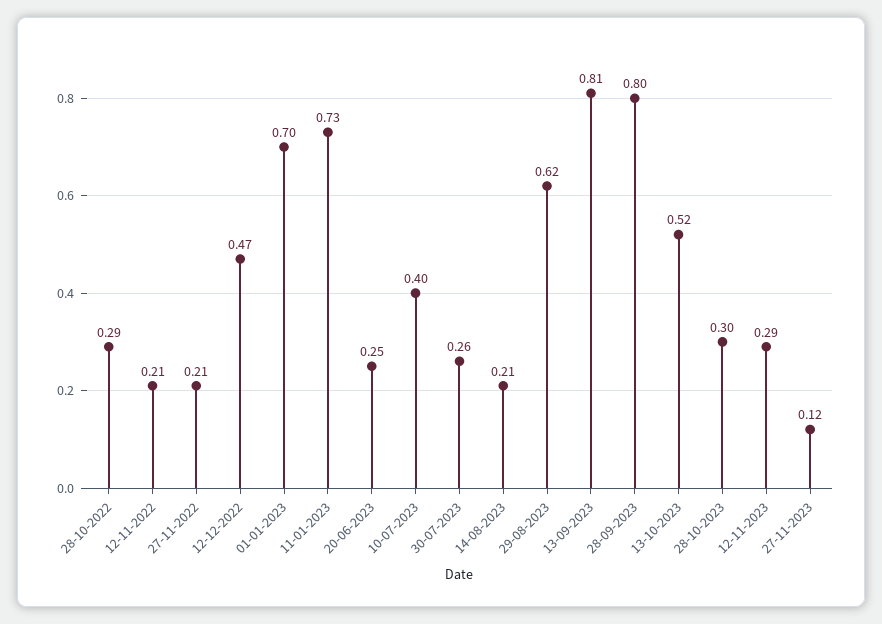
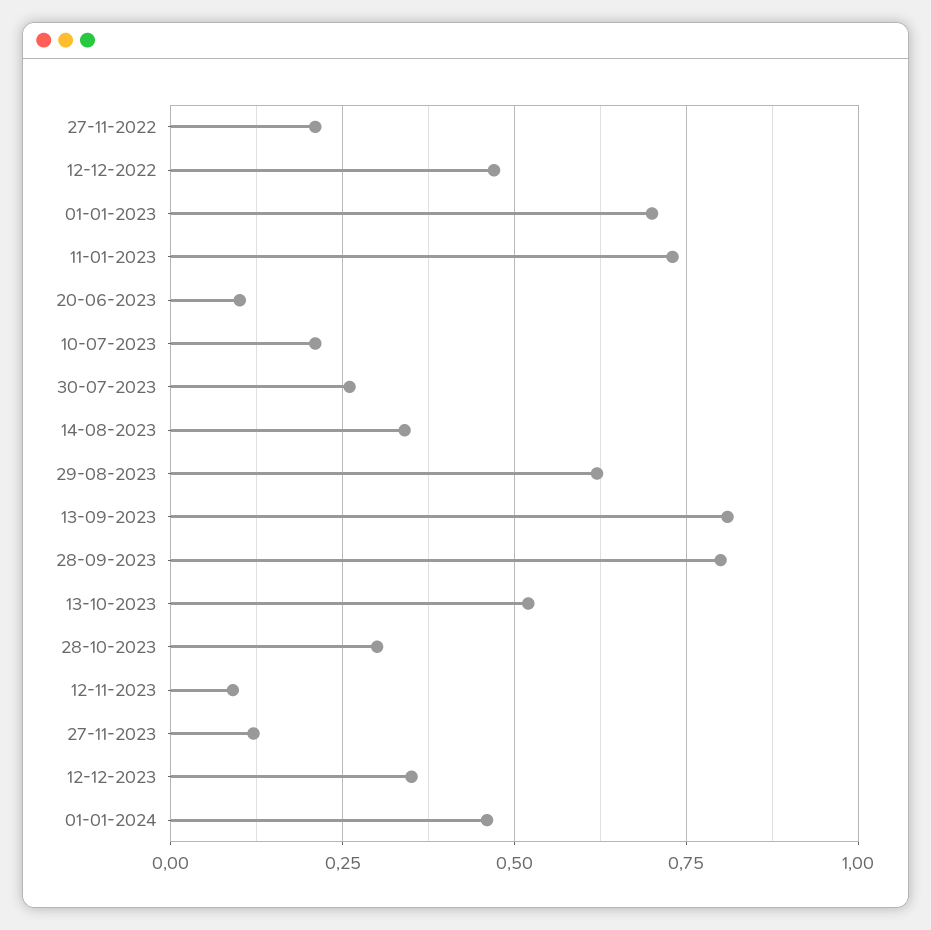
28-10-2022: 0.29 -> none
12-11-2022: 0.21 -> none
20-06-2023: 0.25 -> 0.1
10-07-2023: 0.4 -> 0.2
14-08-2023: 0.21 -> 0.35
12-11-2023: 0.29 -> 0.1
12-12-2023: none -> 0.35
01-01-2024: none -> 0.45

